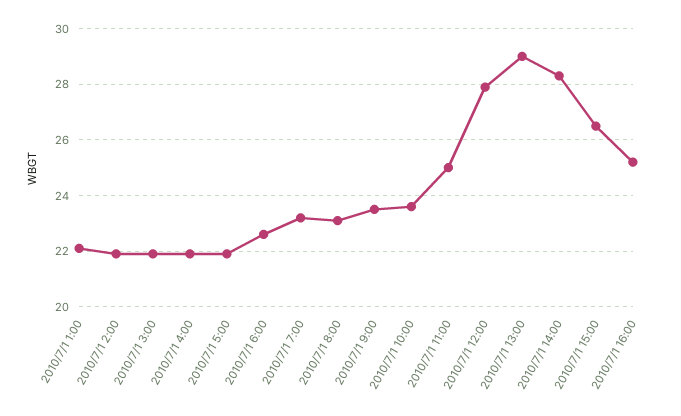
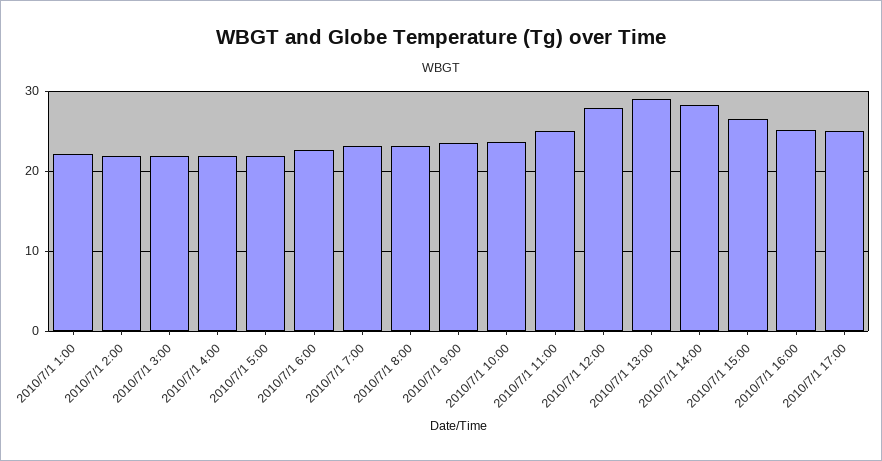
2010/7/1 17:00: none -> 25

